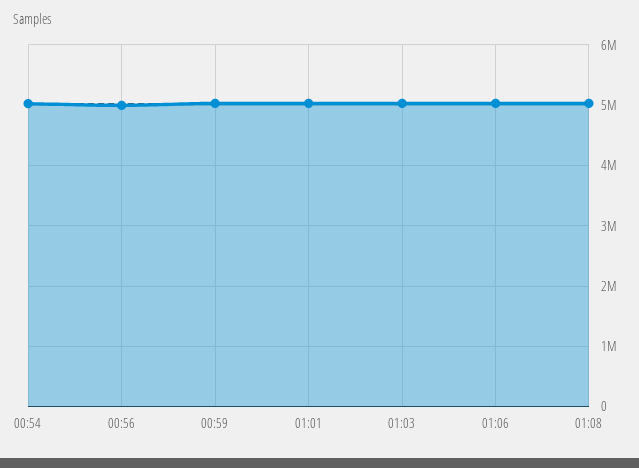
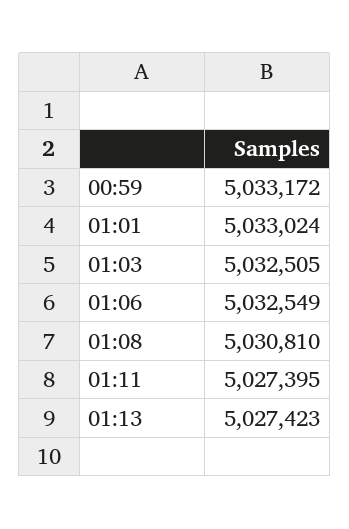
00:54: 5000000 -> none
00:56: 5000000 -> none
01:11: none -> 5027395
01:13: none -> 5027423

